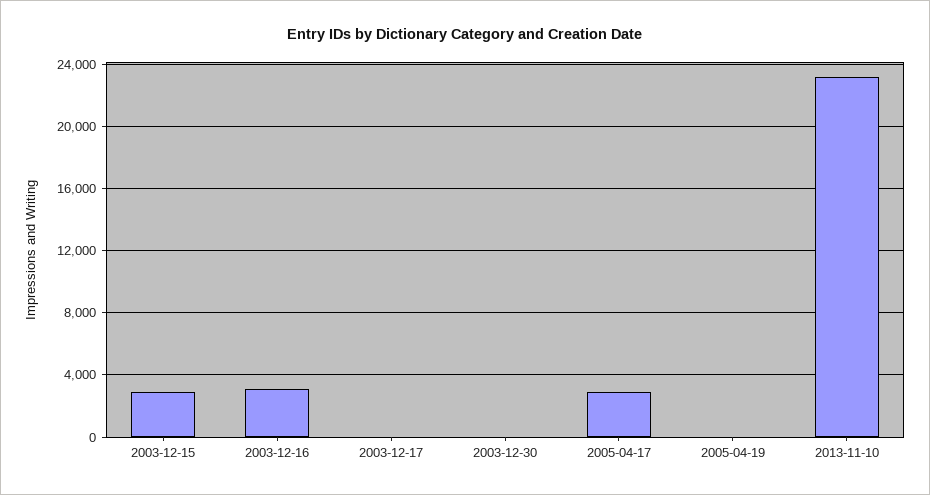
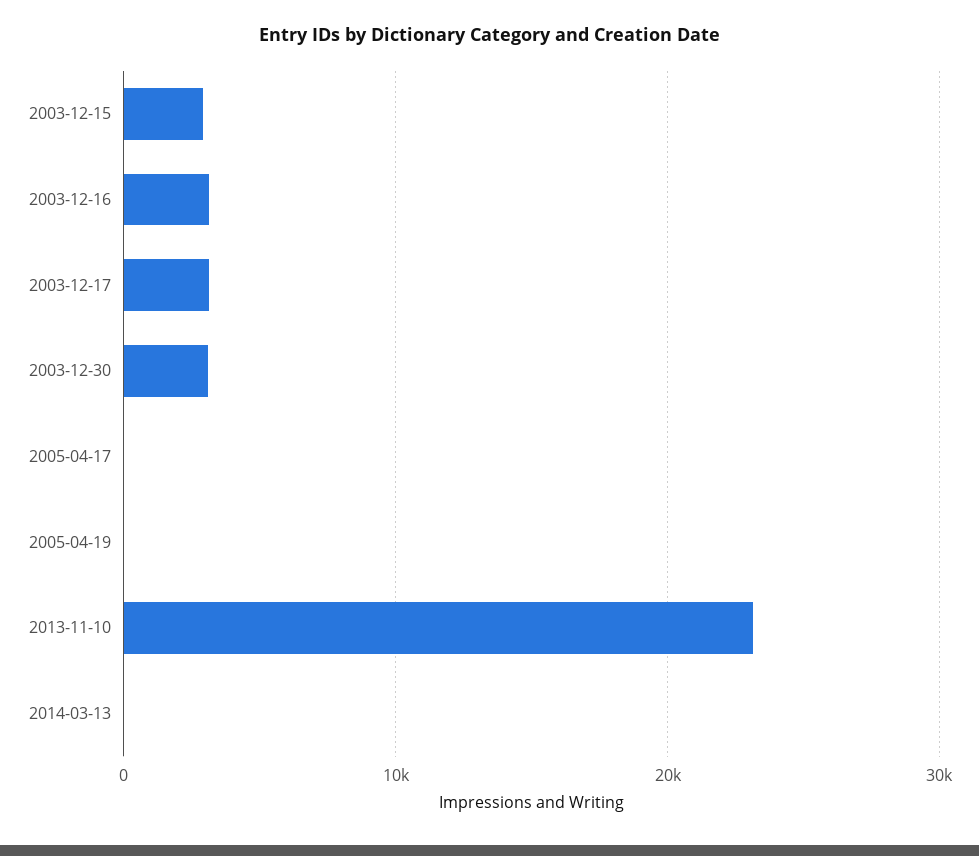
2003-12-17: 0 -> 3000
2003-12-30: 0 -> 3000
2005-04-17: 3000 -> 0
2014-03-13: none -> 0

